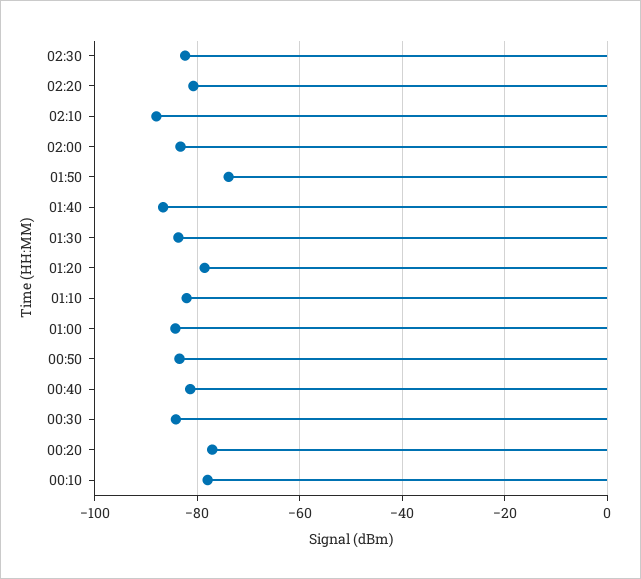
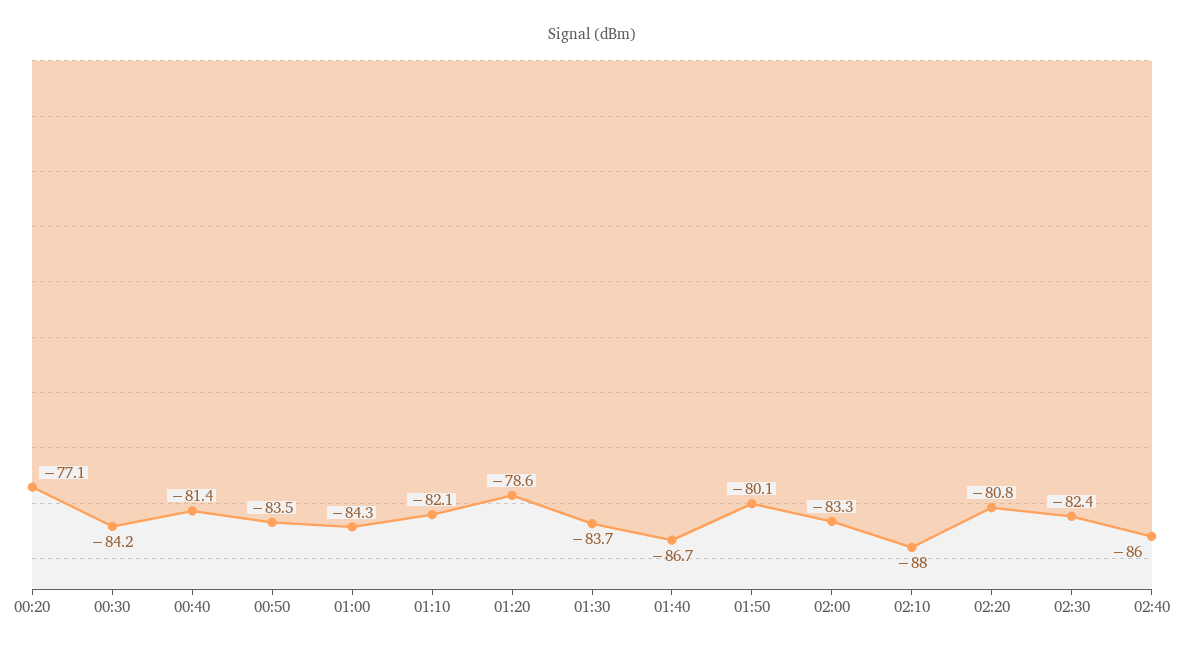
01:50: -74 -> -80.1
00:10: -78 -> none
02:40: none -> -86

